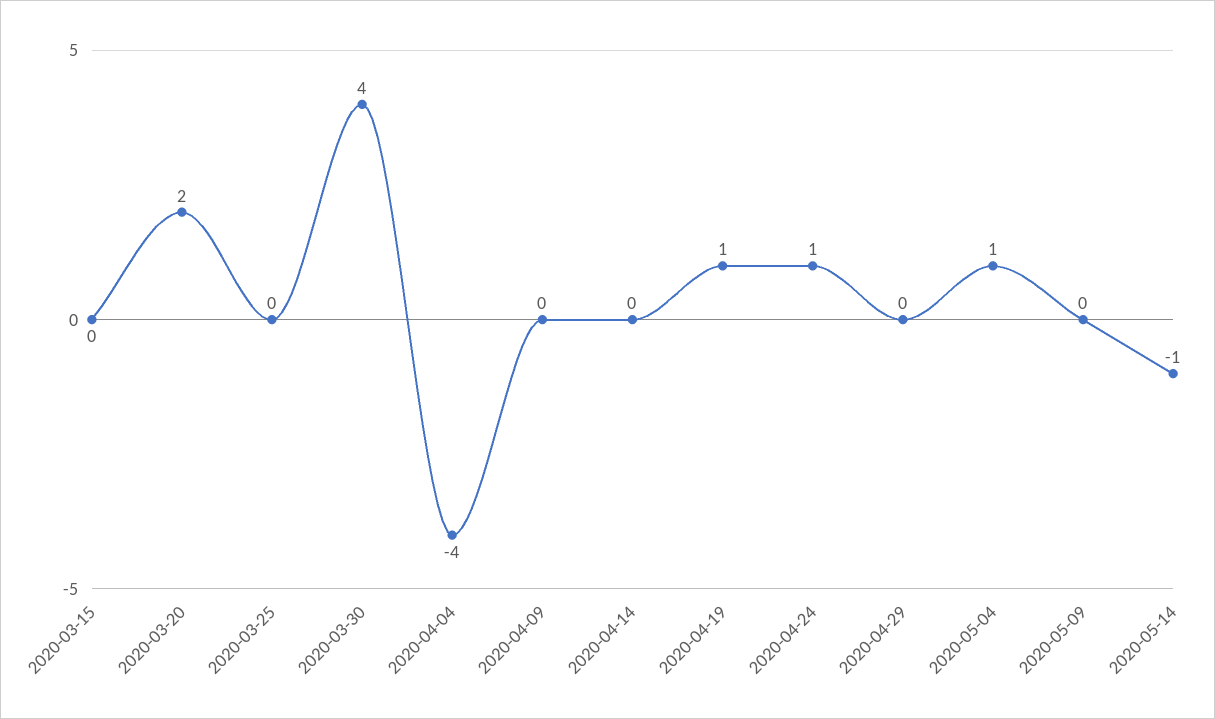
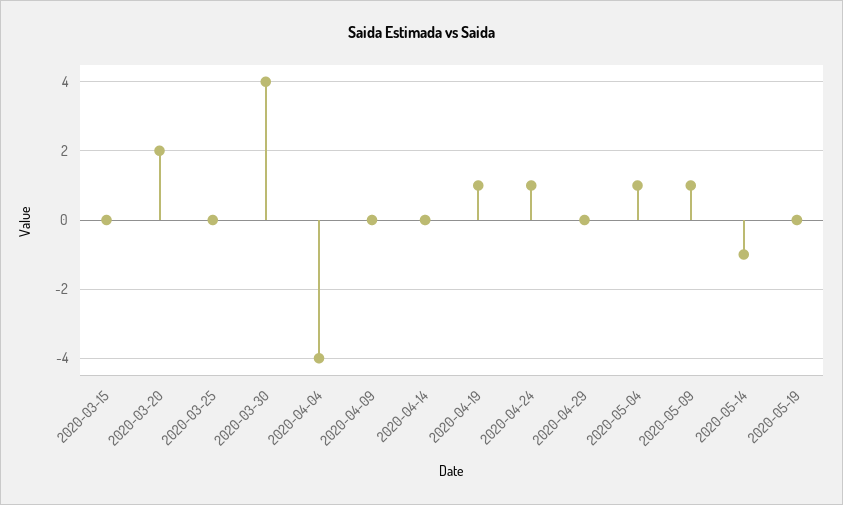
2020-05-09: 0 -> 1
2020-05-19: none -> 0

